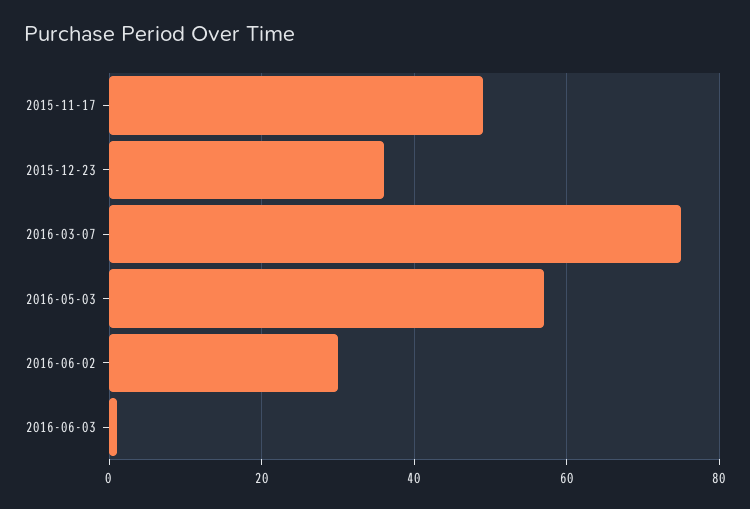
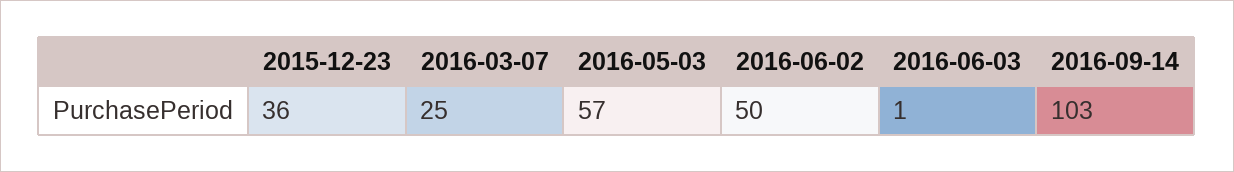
2015-11-17: 50 -> none
2016-03-07: 75 -> 25
2016-06-02: 30 -> 50
2016-09-14: none -> 103

